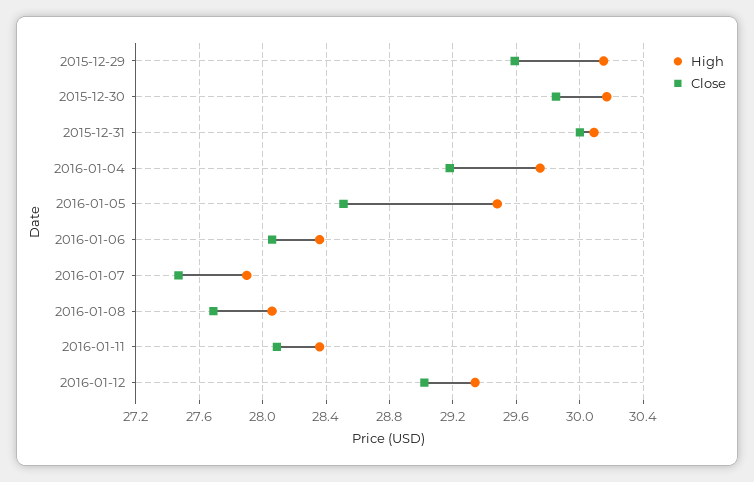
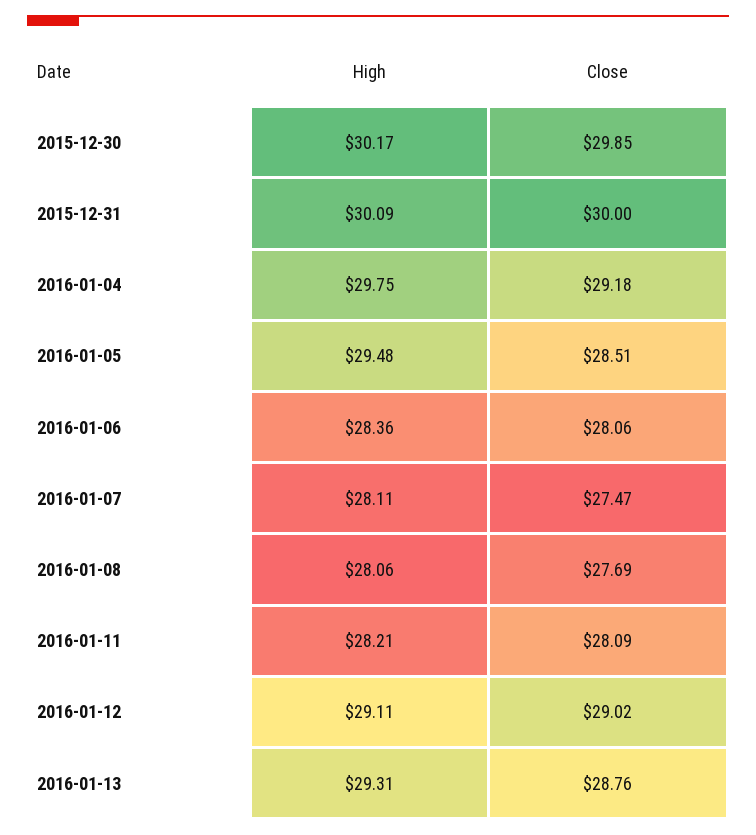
High, 2015-12-29: 30.15 -> none
Close, 2015-12-29: 29.6 -> none
High, 2016-01-07: 27.9 -> 28.11
High, 2016-01-11: 28.35 -> 28.21
High, 2016-01-12: 29.35 -> 29.11
High, 2016-01-13: none -> 29.31
Close, 2016-01-13: none -> 28.76

